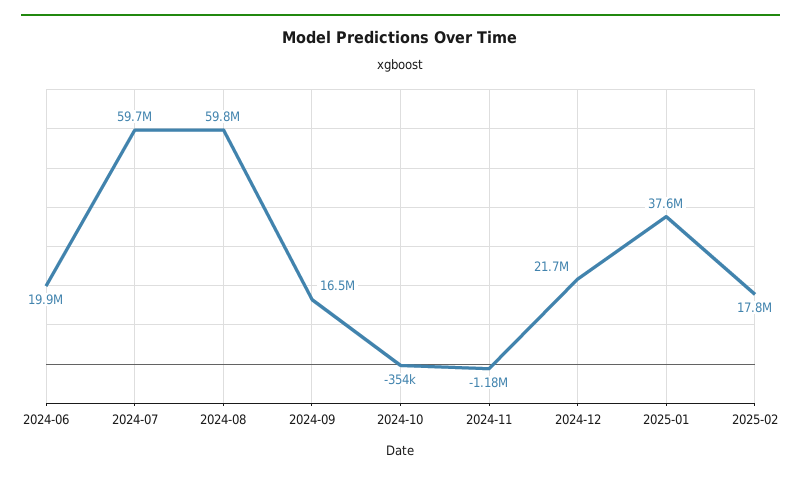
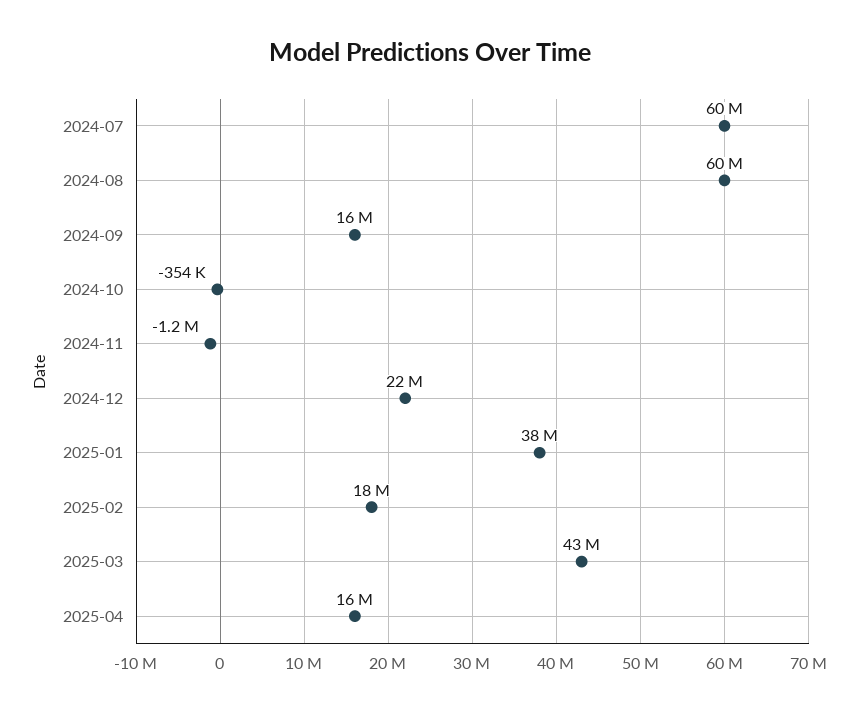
2024-06: 19900000 -> none
2025-03: none -> 43000000
2025-04: none -> 16000000

